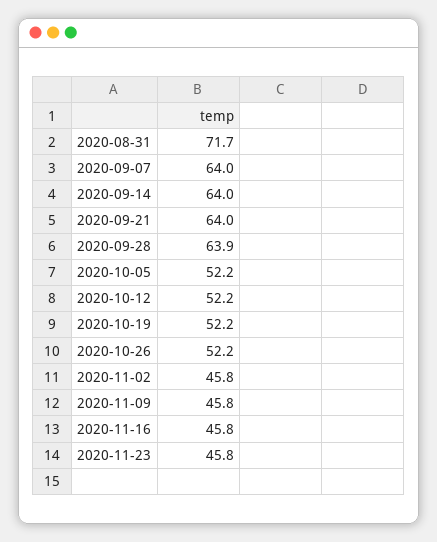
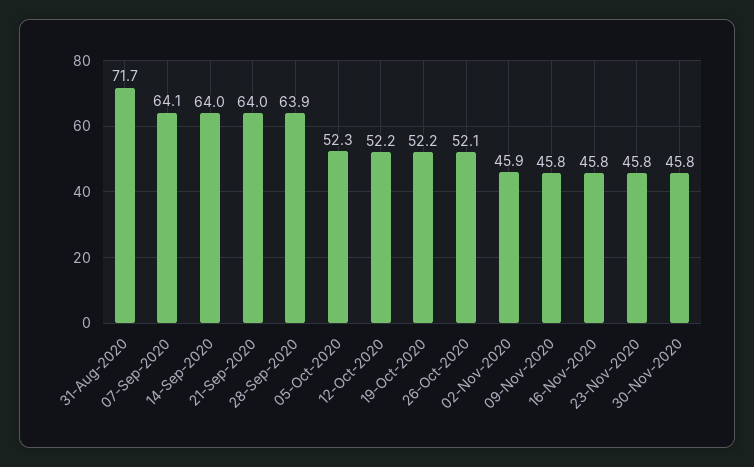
2020-09-07: 64 -> 64.1
2020-10-05: 52.2 -> 52.3
2020-10-26: 52.2 -> 52.1
2020-11-02: 45.8 -> 45.9
30-Nov-2020: none -> 45.8

